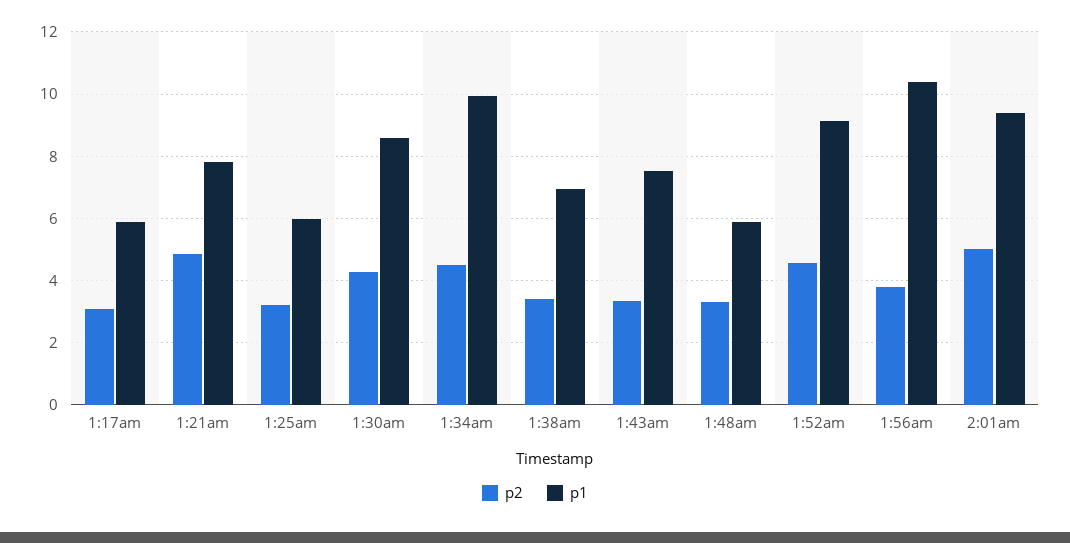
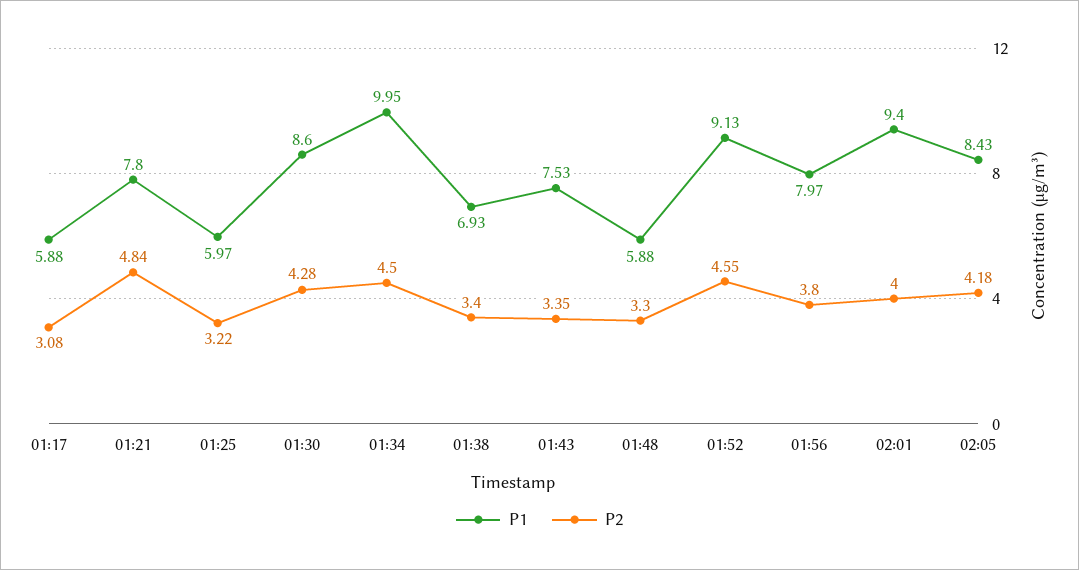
p1, 1:56am: 10.4 -> 7.97
p2, 2:01am: 5 -> 4
p1, 02:05: none -> 8.43
p2, 02:05: none -> 4.18

